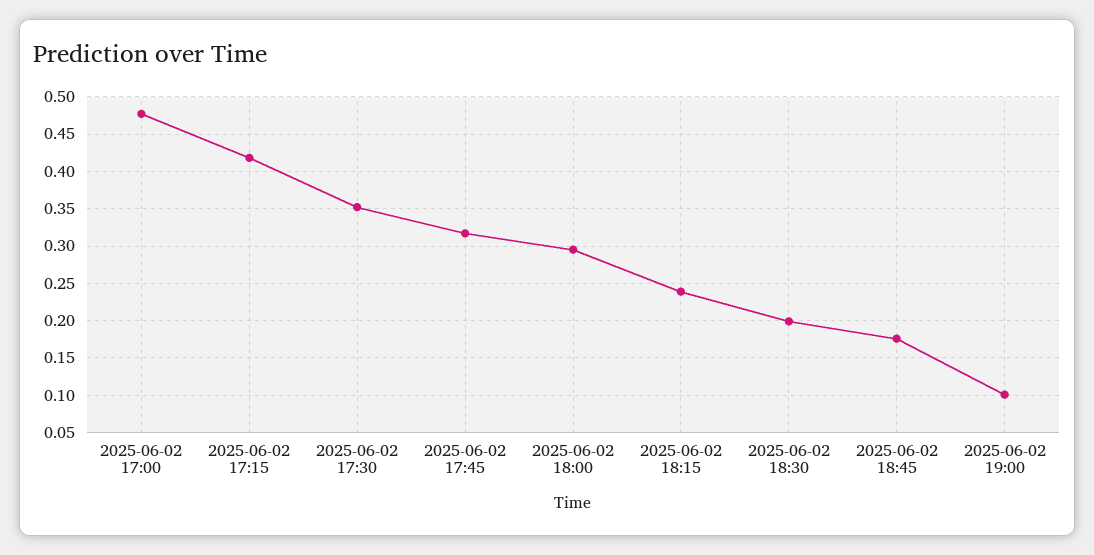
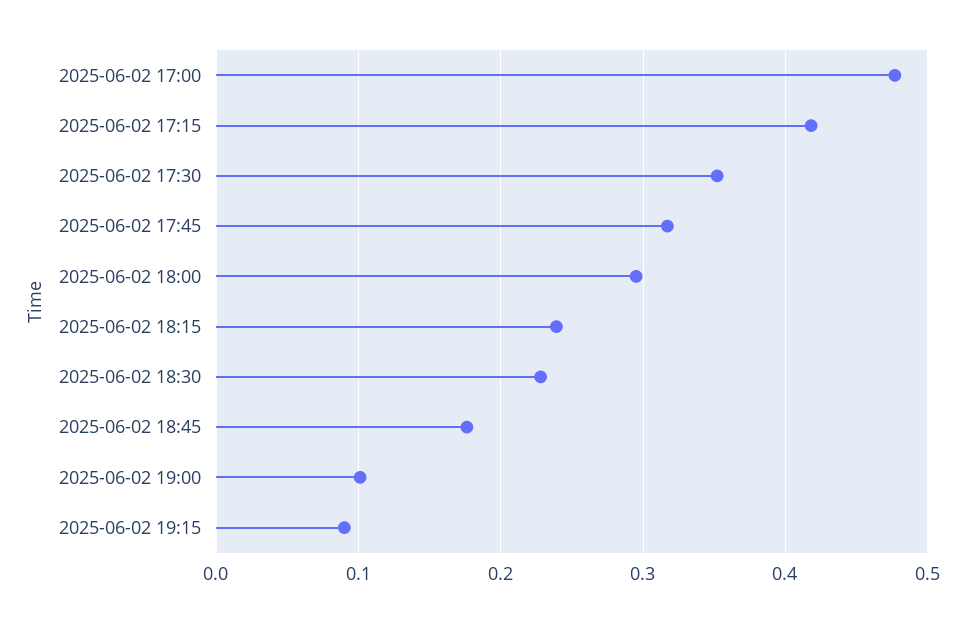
2025-06-02 18:30: 0.2 -> 0.23
2025-06-02 19:15: none -> 0.09

